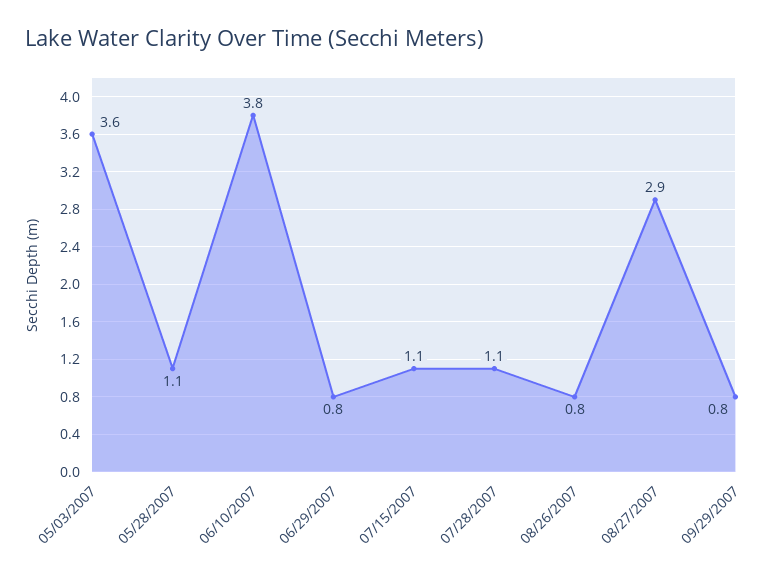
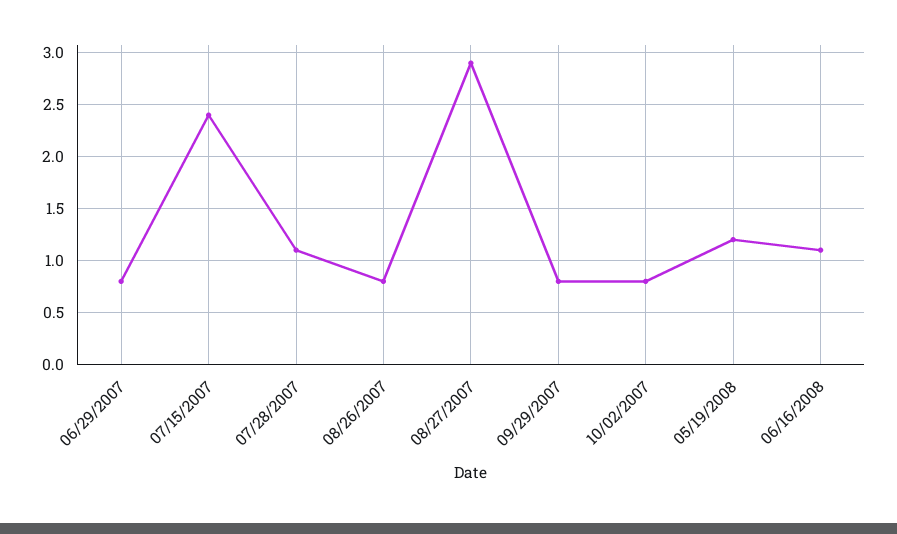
05/03/2007: 3.6 -> none
05/28/2007: 1.1 -> none
06/10/2007: 3.8 -> none
07/15/2007: 1.1 -> 2.4
10/02/2007: none -> 0.8
05/19/2008: none -> 1.2
06/16/2008: none -> 1.1

